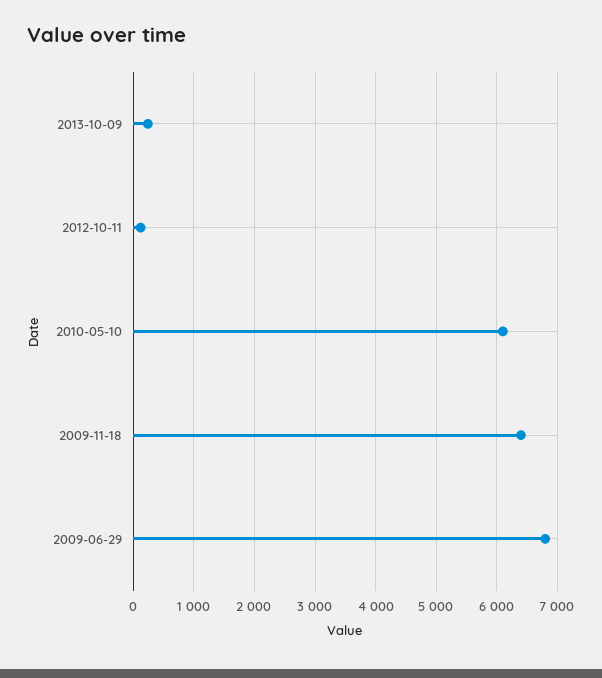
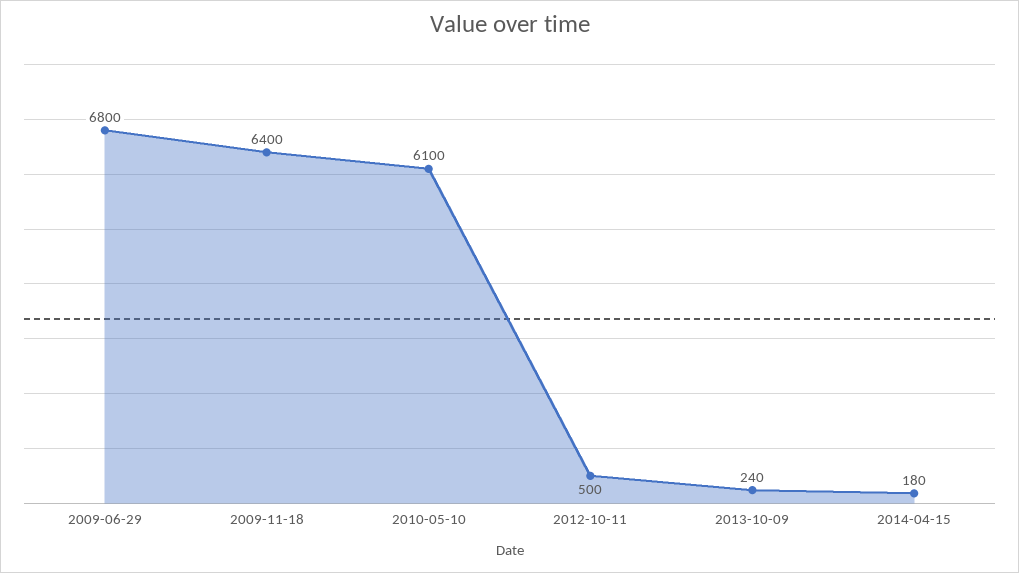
2012-10-11: 100 -> 500
2014-04-15: none -> 180

